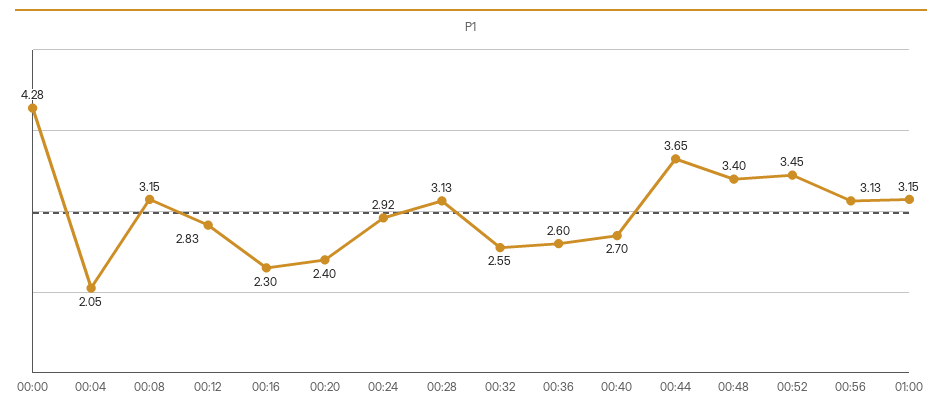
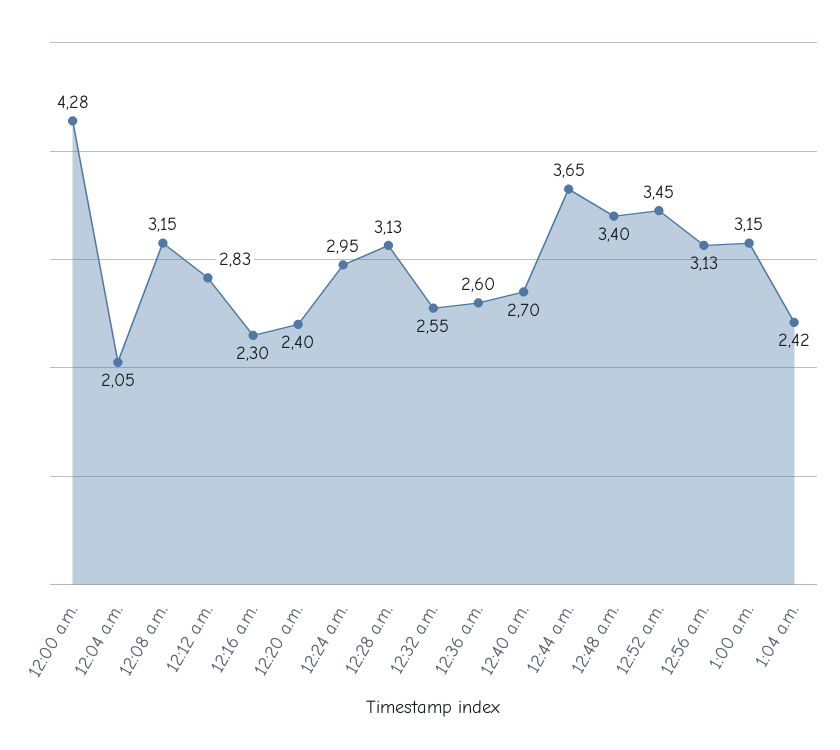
00:24: 2.92 -> 2.95
1:04 a.m.: none -> 2.42

